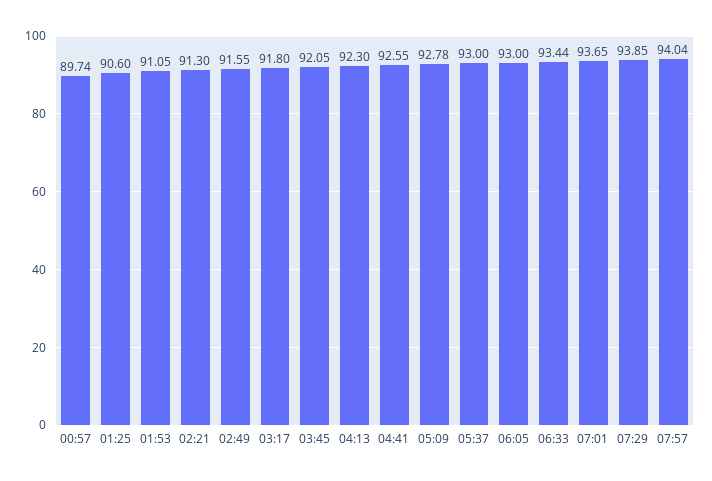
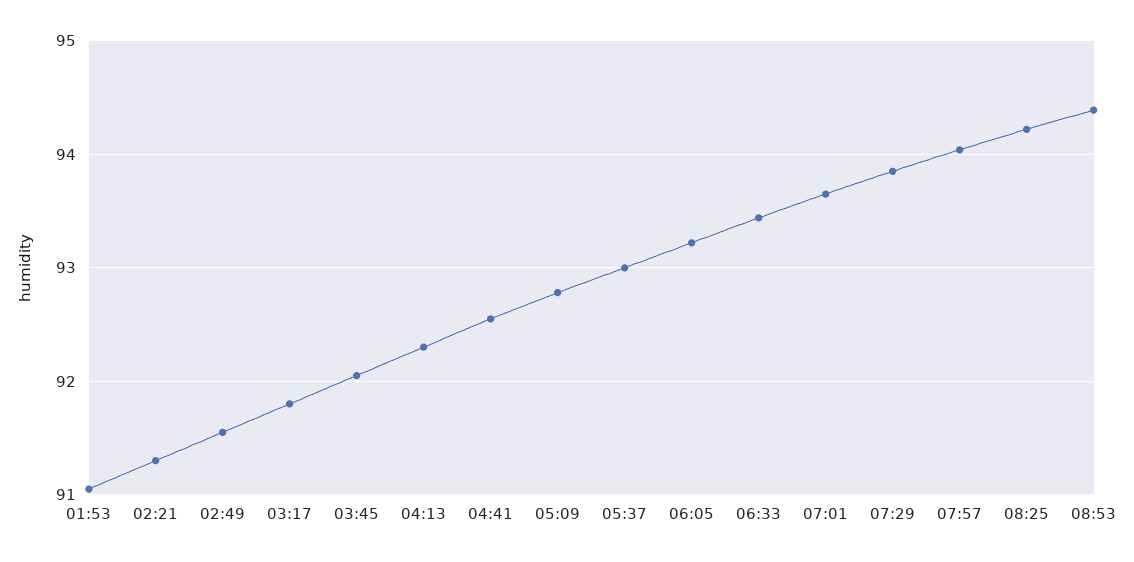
00:57: 89.74 -> none
01:25: 90.6 -> none
06:05: 93 -> 93.2
08:25: none -> 94.2
08:53: none -> 94.4

